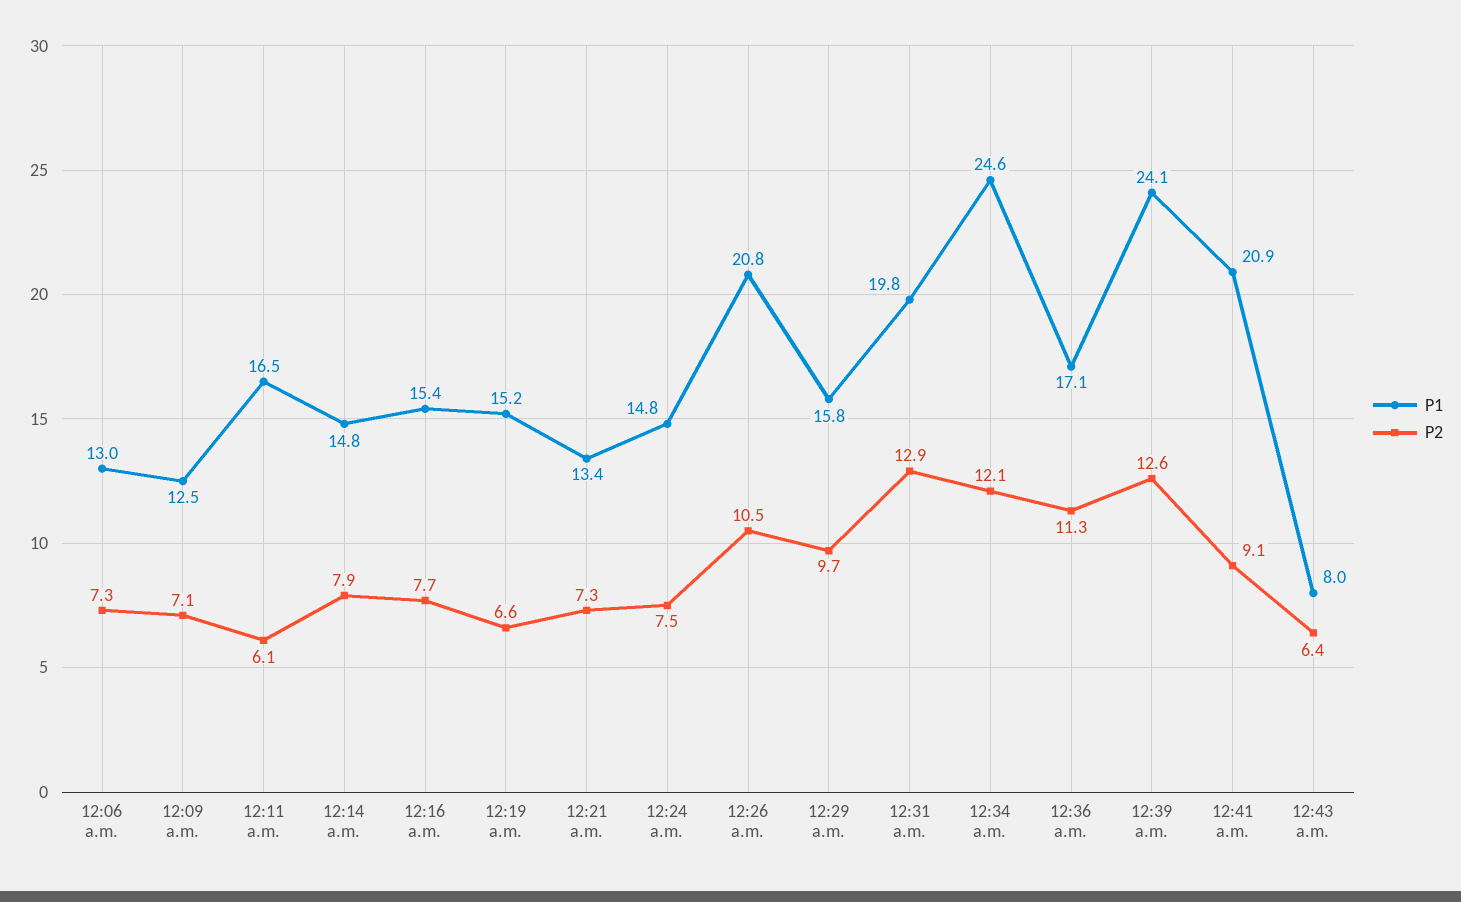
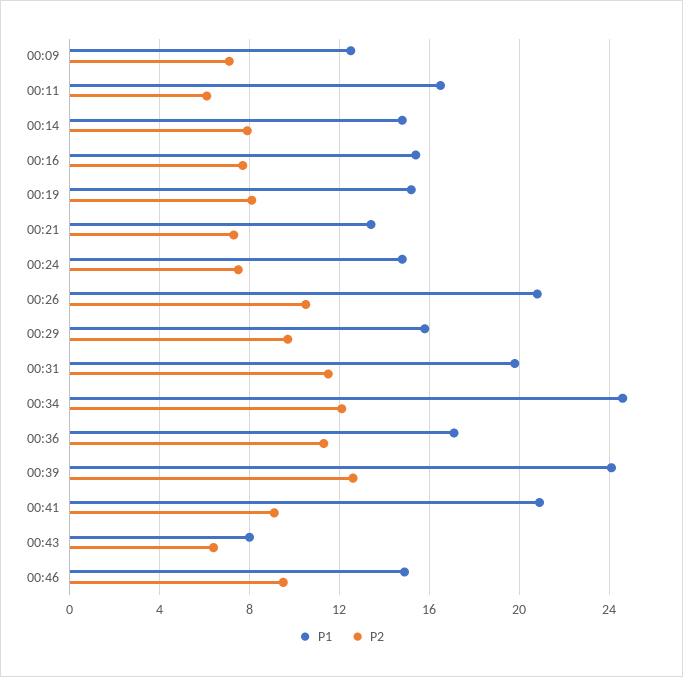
P1, 12:06 a.m.: 13 -> none
P2, 12:06 a.m.: 7.3 -> none
P2, 12:19 a.m.: 6.6 -> 8
P2, 12:31 a.m.: 12.9 -> 11.5
P1, 00:46: none -> 15
P2, 00:46: none -> 9.5

